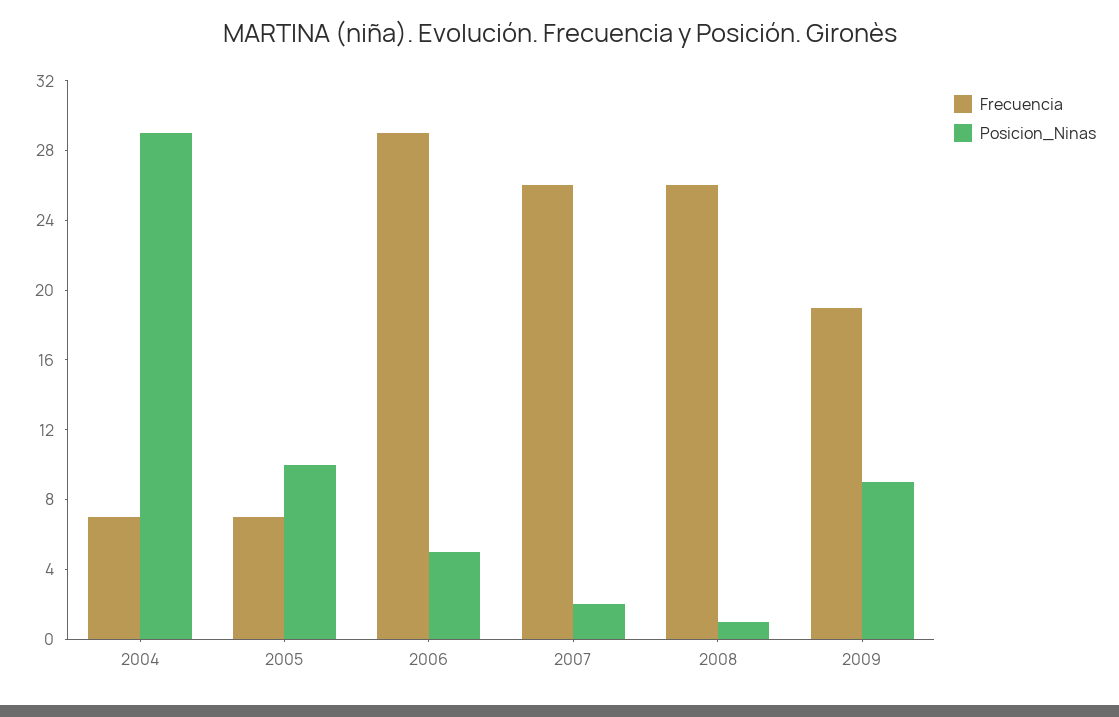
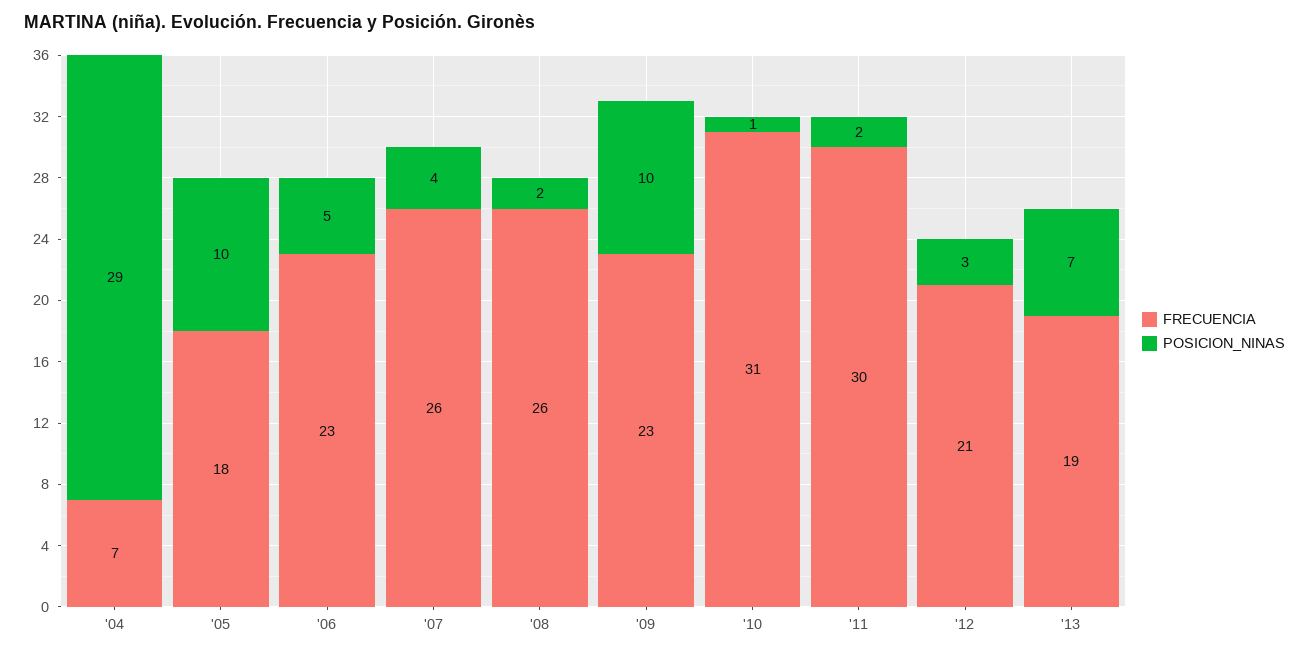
Frecuencia, 2005: 7 -> 18
Frecuencia, 2006: 29 -> 23
Posicion_Ninas, 2007: 2 -> 4
Posicion_Ninas, 2008: 1 -> 2
Frecuencia, 2009: 19 -> 23
Posicion_Ninas, 2009: 9 -> 10
Frecuencia, '10: none -> 31
Posicion_Ninas, '10: none -> 1
Frecuencia, '11: none -> 30
Posicion_Ninas, '11: none -> 2
Frecuencia, '12: none -> 21
Posicion_Ninas, '12: none -> 3
Frecuencia, '13: none -> 19
Posicion_Ninas, '13: none -> 7

